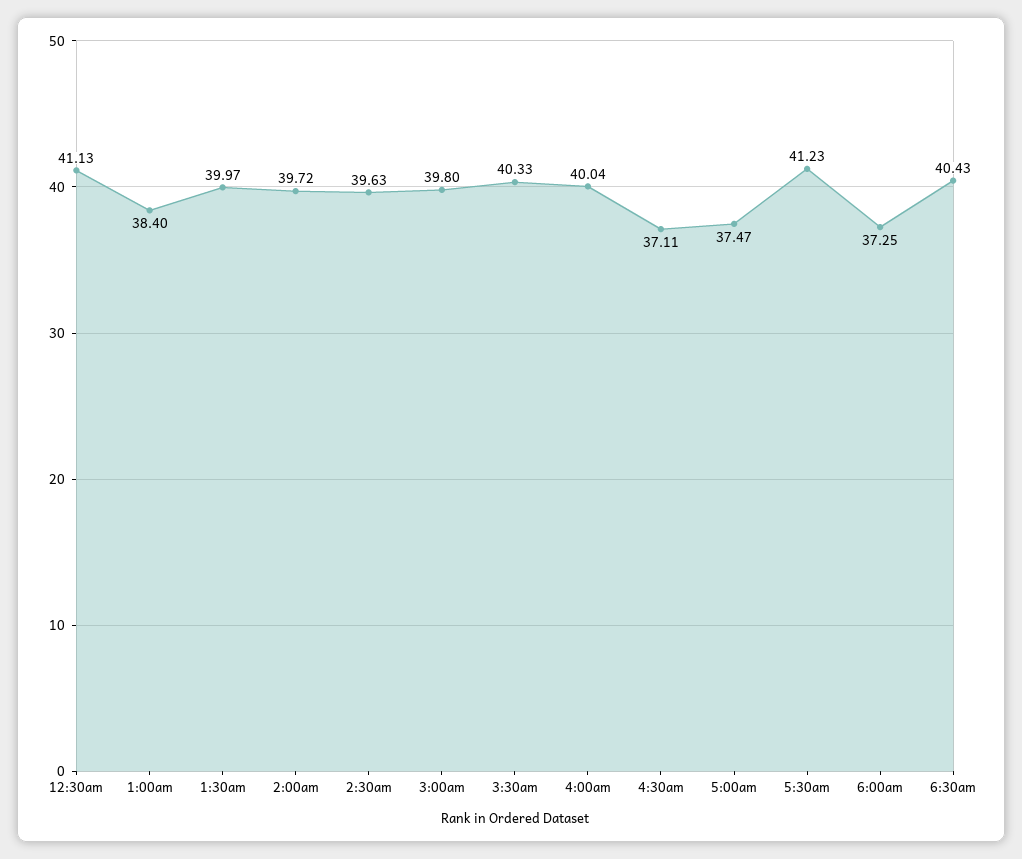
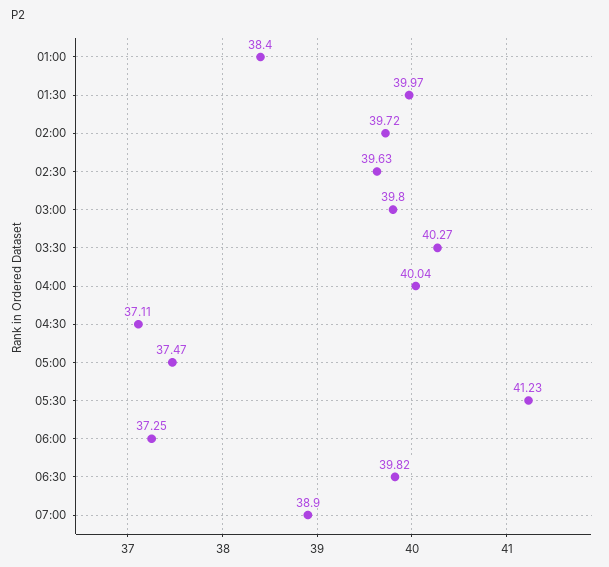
12:30am: 41.13 -> none
3:30am: 40.33 -> 40.27
6:30am: 40.43 -> 39.82
07:00: none -> 38.9

